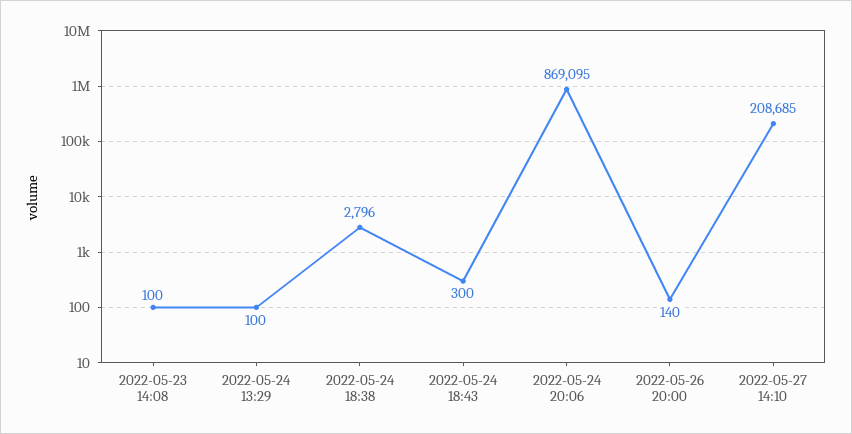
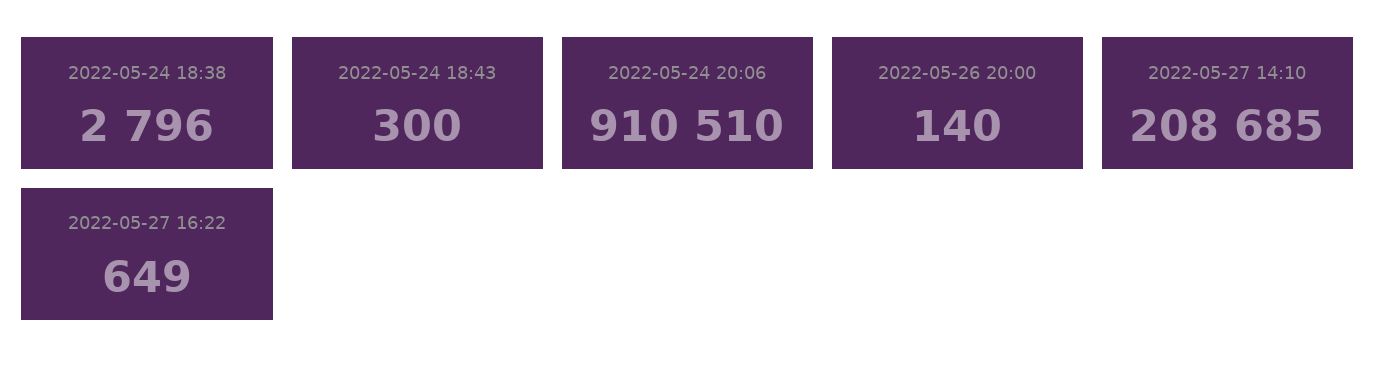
2022-05-23 14:08: 100 -> none
2022-05-24 13:29: 100 -> none
2022-05-24 20:06: 869095 -> 910510
2022-05-27 16:22: none -> 649

